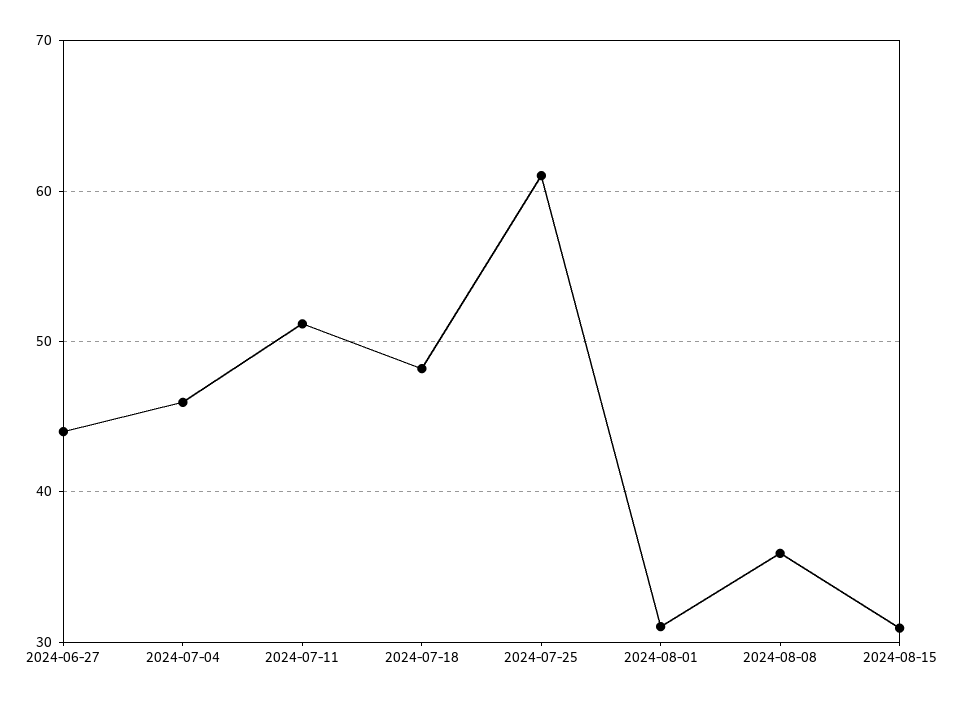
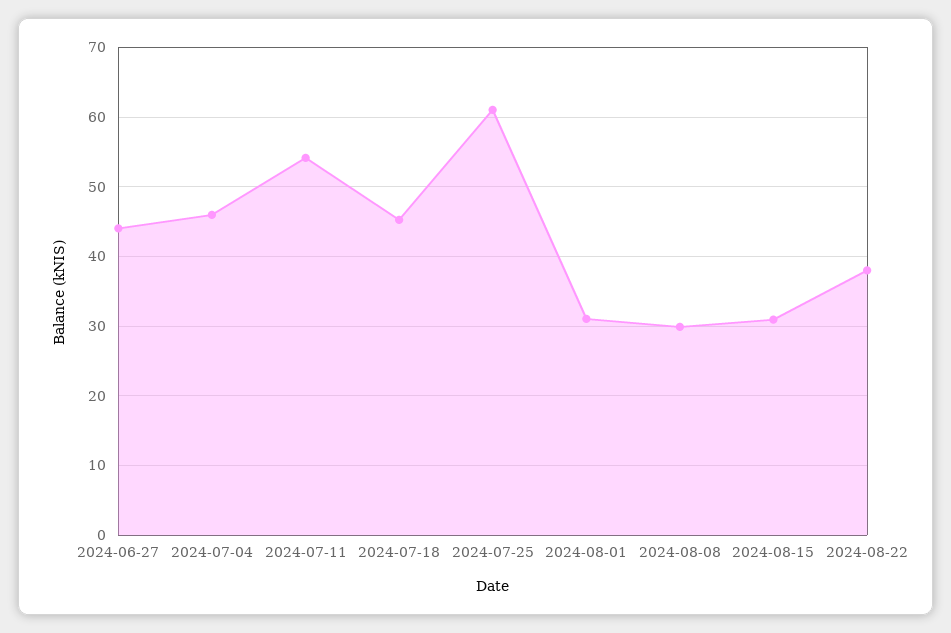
2024-07-11: 51 -> 54
2024-07-18: 48 -> 45
2024-08-08: 36 -> 30
2024-08-22: none -> 38

